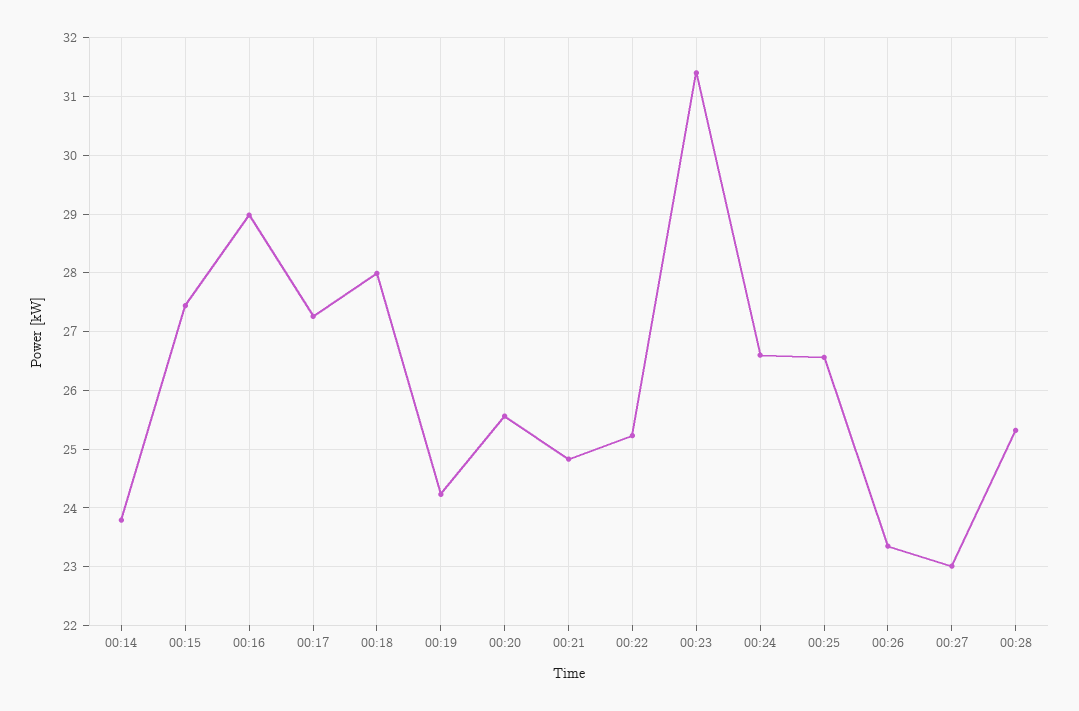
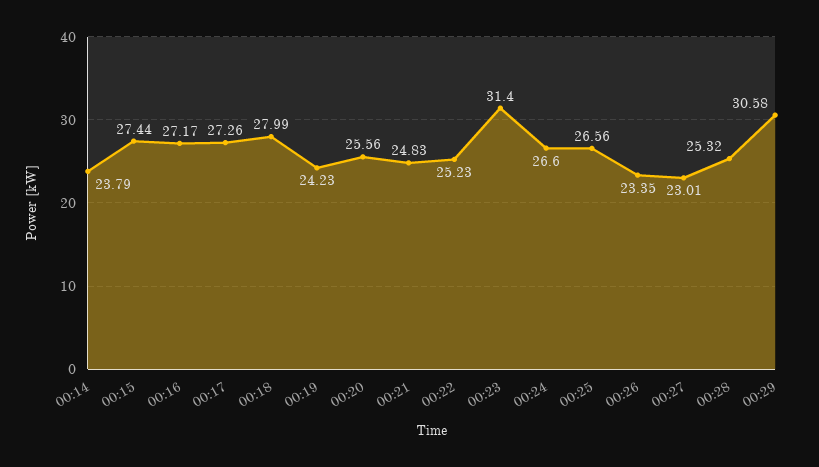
00:16: 29 -> 27.17
00:29: none -> 30.58

